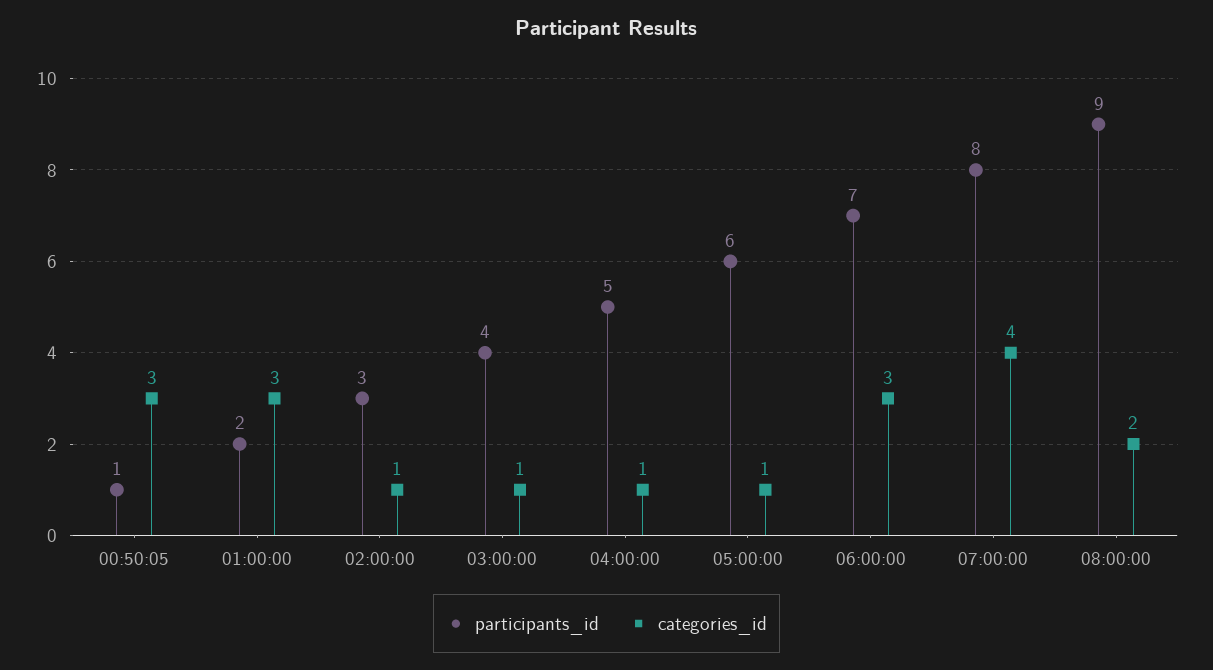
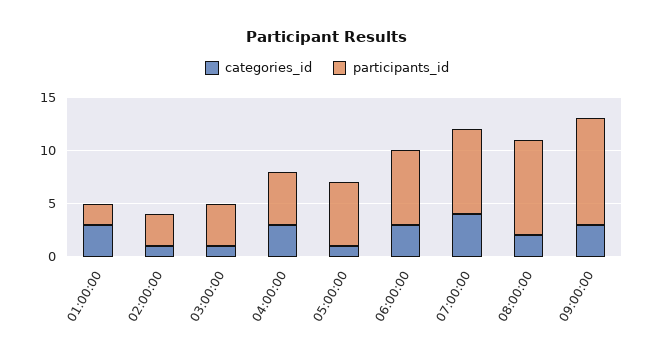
participants_id, 00:50:05: 1 -> none
categories_id, 00:50:05: 3 -> none
categories_id, 04:00:00: 1 -> 3
categories_id, 09:00:00: none -> 3
participants_id, 09:00:00: none -> 10

